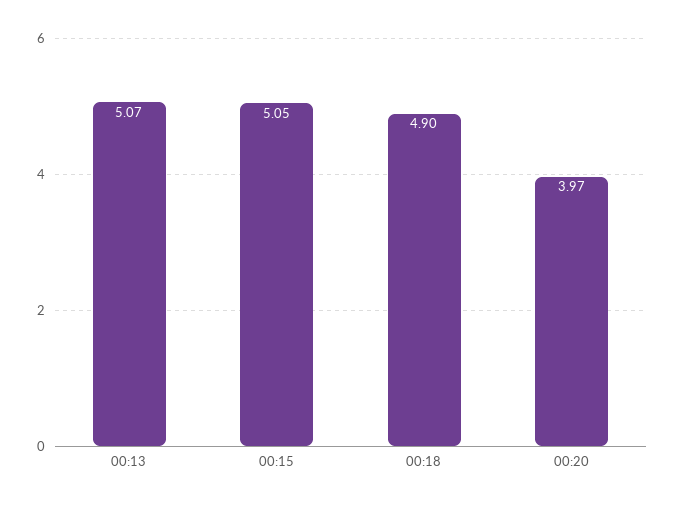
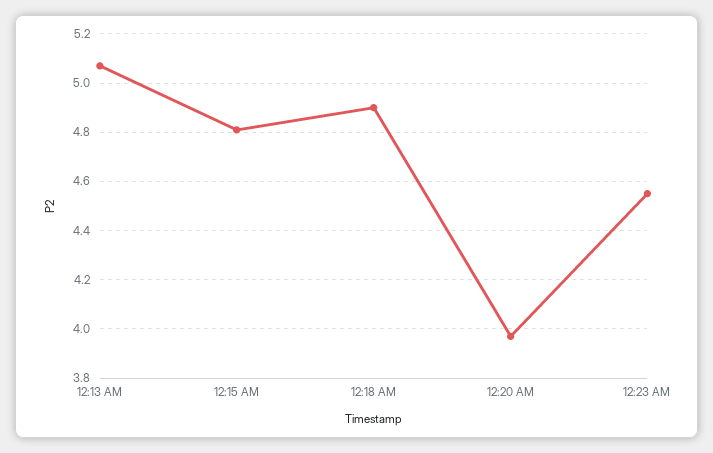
00:15: 5.05 -> 4.8
12:23 AM: none -> 4.55

